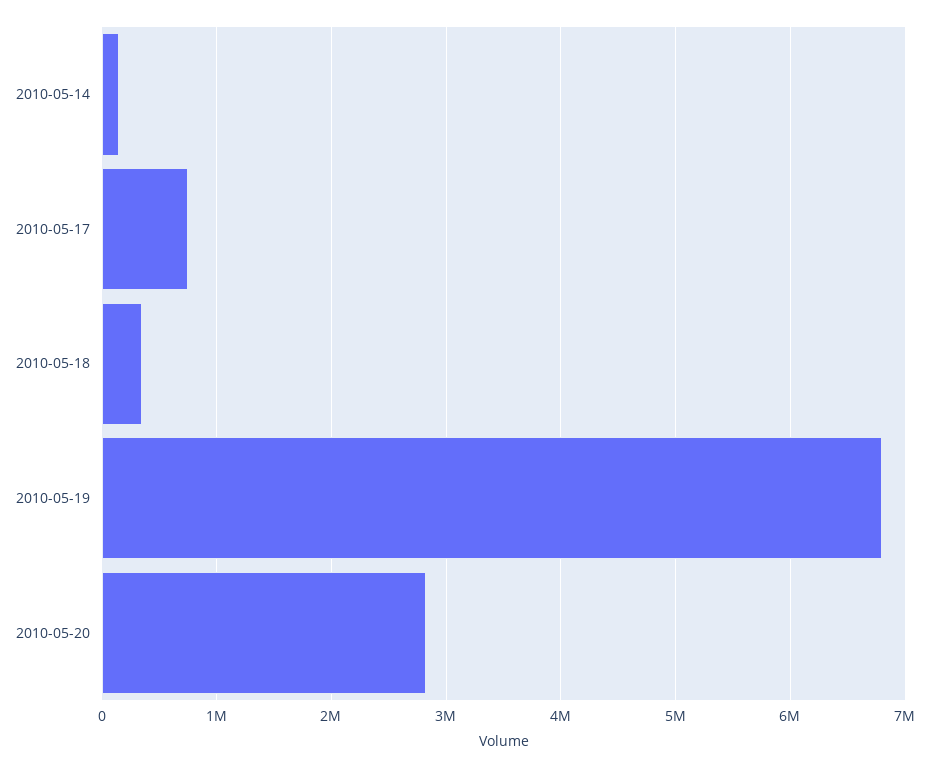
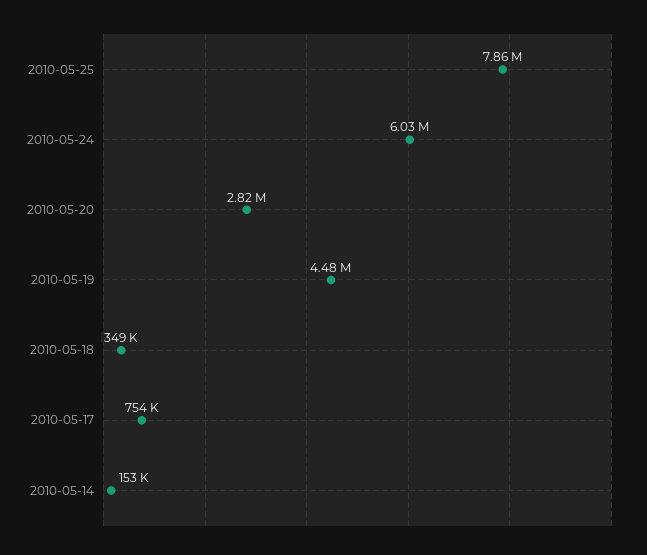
2010-05-19: 6800000 -> 4480000
2010-05-25: none -> 7860000
2010-05-24: none -> 6030000

